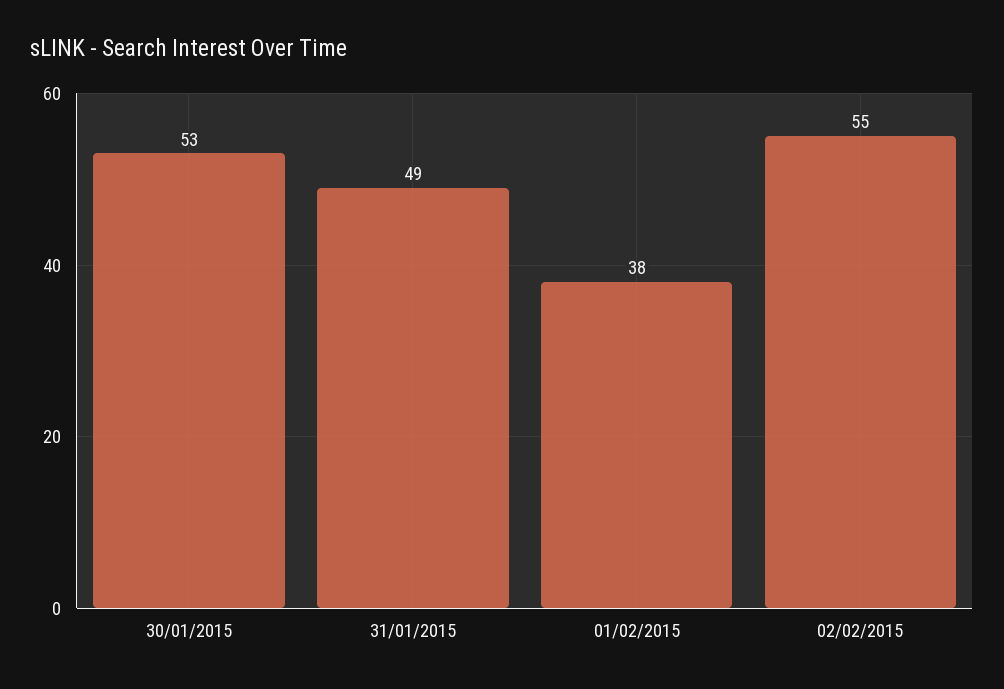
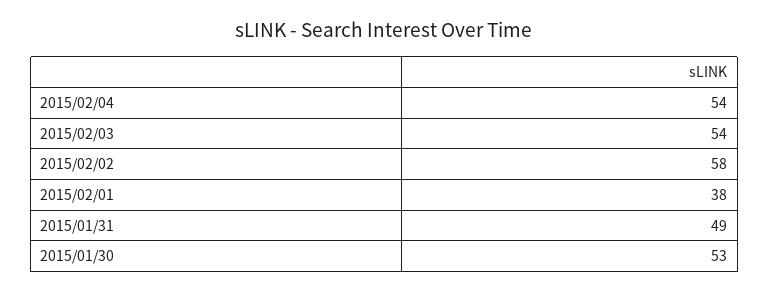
02/02/2015: 55 -> 58
2015/02/04: none -> 54
2015/02/03: none -> 54

